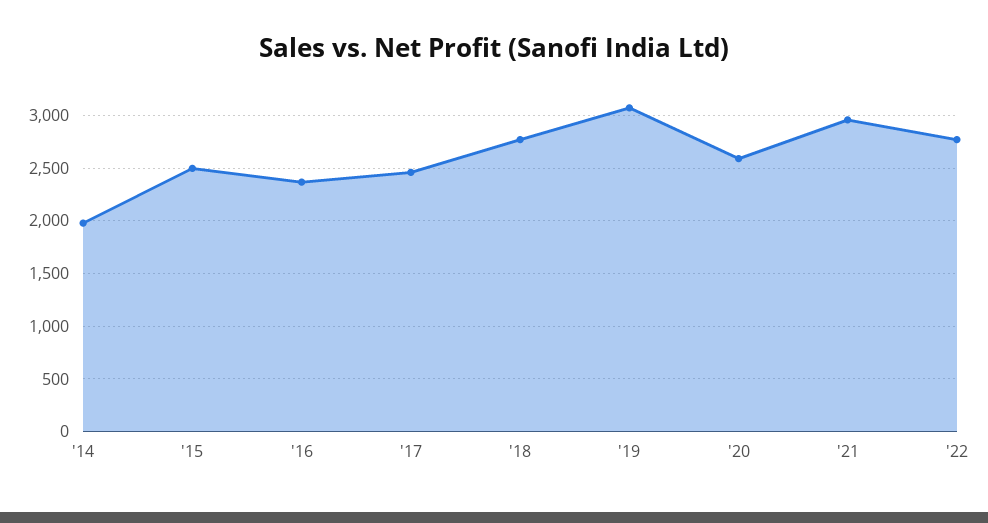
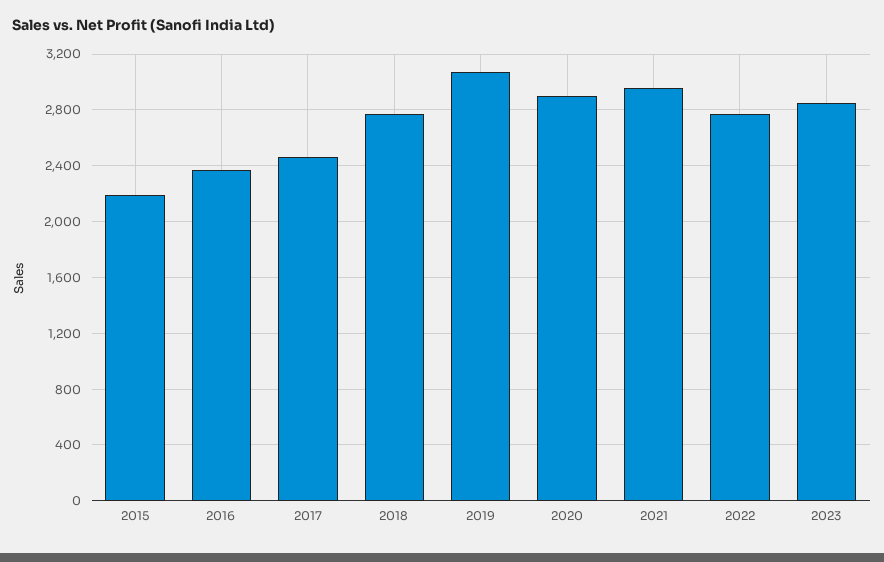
'14: 2000 -> none
'15: 2500 -> 2200
'20: 2600 -> 2900
2023: none -> 2850

